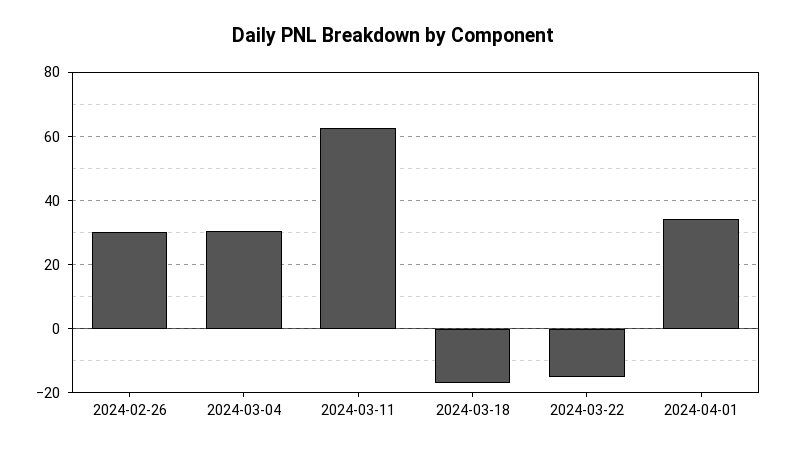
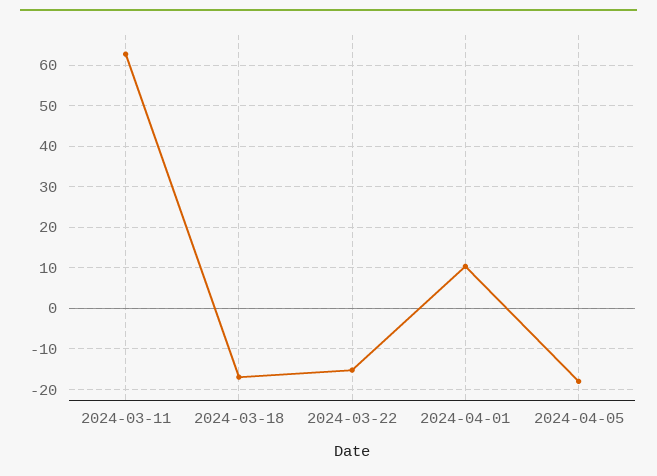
2024-02-26: 30 -> none
2024-03-04: 30 -> none
2024-04-01: 34 -> 10
2024-04-05: none -> -18

